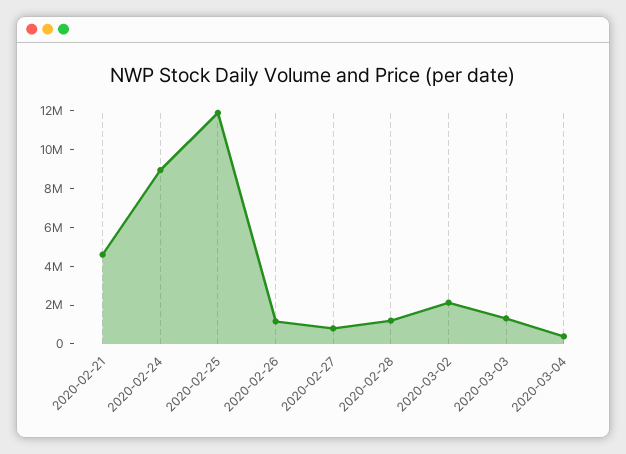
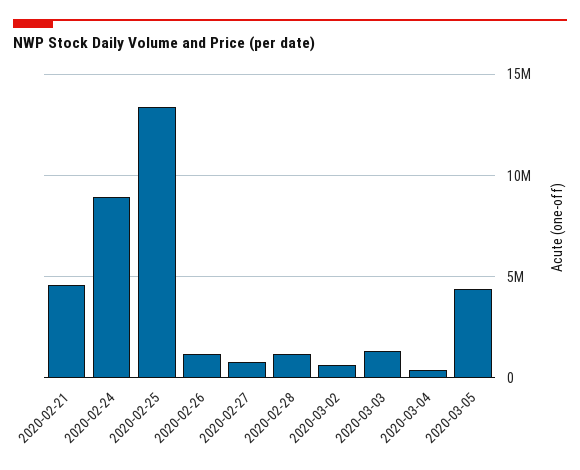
2020-02-25: 12000000 -> 13500000
2020-03-02: 2000000 -> 500000
2020-03-05: none -> 4500000

